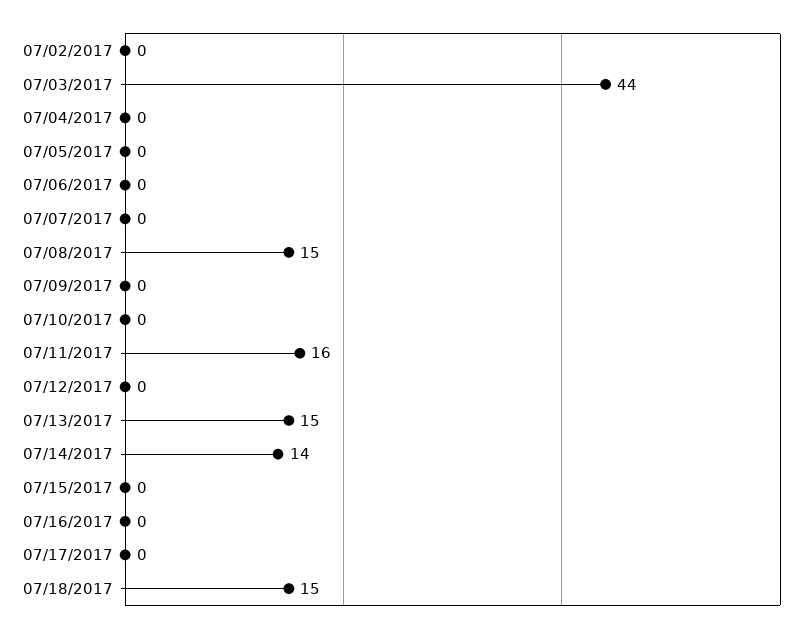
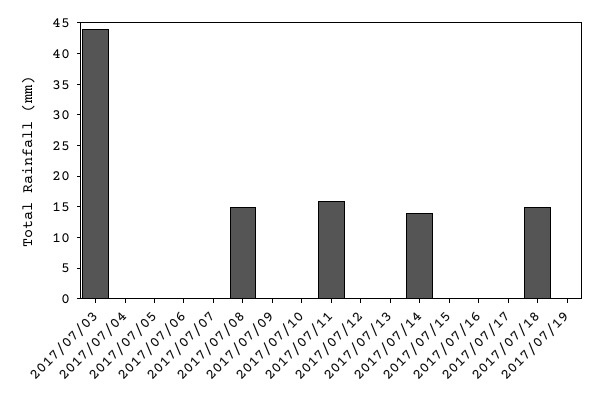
07/02/2017: 0 -> none
07/13/2017: 15 -> 0
2017/07/19: none -> 0

